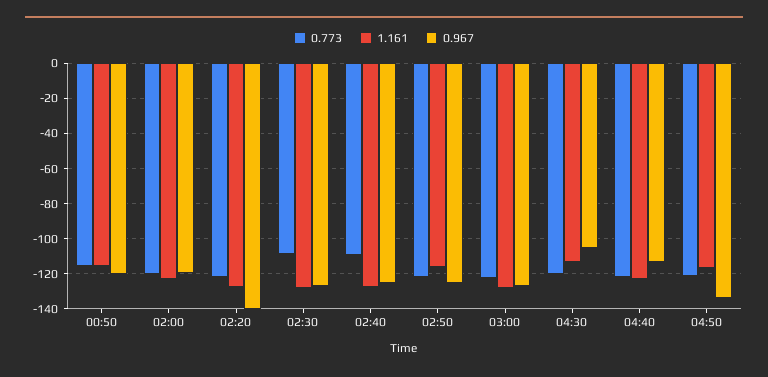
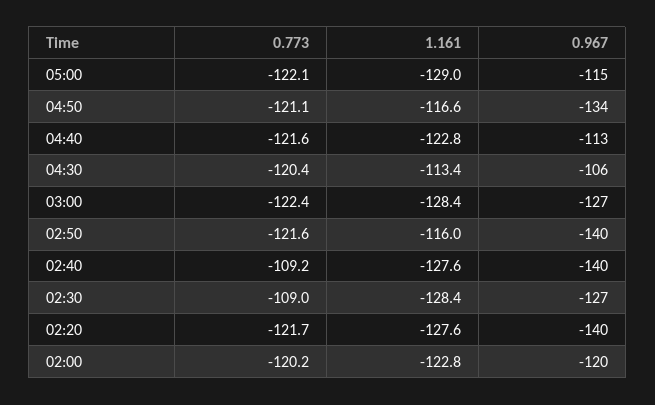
0.773, 00:50: -115 -> none
1.161, 00:50: -115 -> none
0.967, 00:50: -120 -> none
0.967, 02:40: -125 -> -140
0.967, 02:50: -125 -> -140
0.773, 05:00: none -> -122.1
1.161, 05:00: none -> -129
0.967, 05:00: none -> -115

